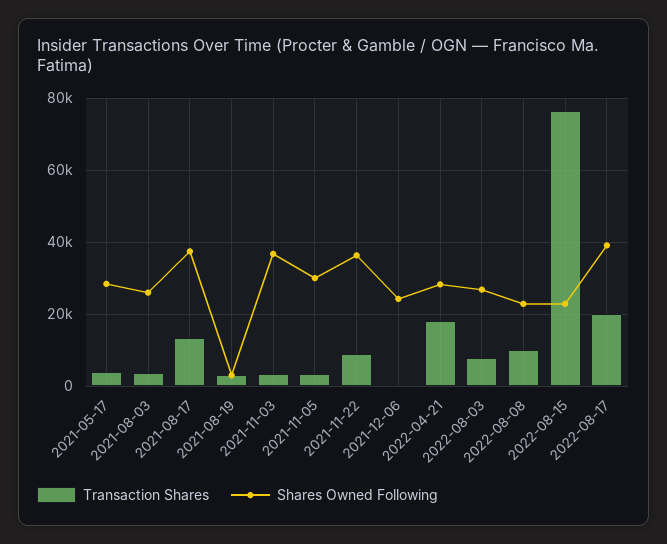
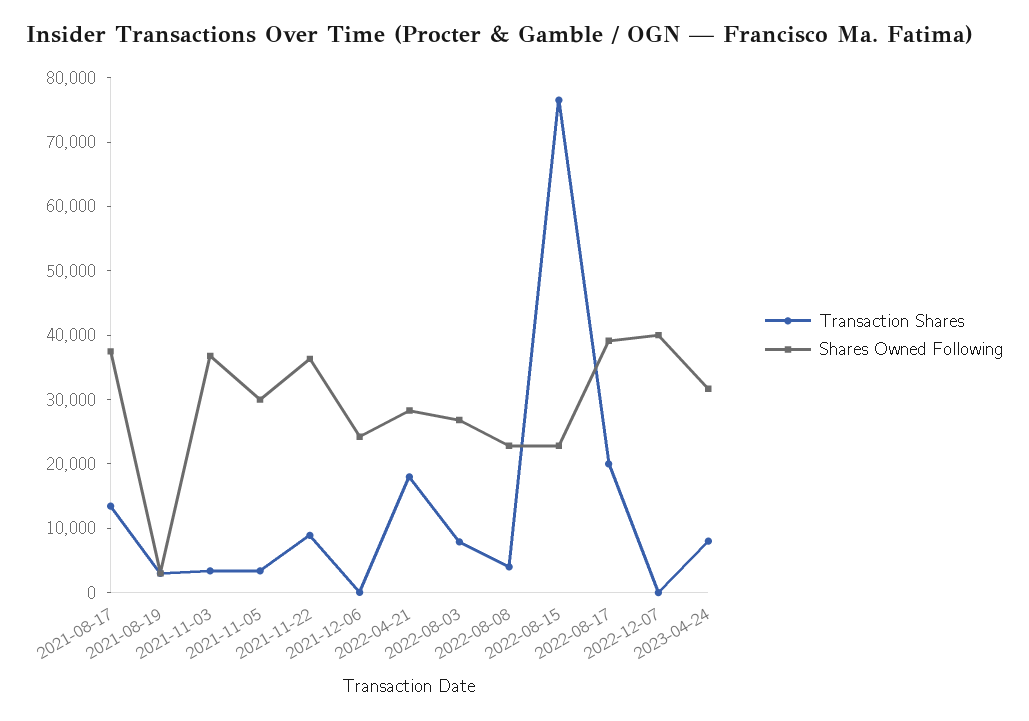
Transaction Shares, 2021-05-17: 4000 -> none
Shares Owned Following, 2021-05-17: 28000 -> none
Transaction Shares, 2021-08-03: 4000 -> none
Shares Owned Following, 2021-08-03: 26000 -> none
Transaction Shares, 2022-08-08: 10000 -> 4000
Transaction Shares, 2022-12-07: none -> 0
Shares Owned Following, 2022-12-07: none -> 40000
Transaction Shares, 2023-04-24: none -> 8000
Shares Owned Following, 2023-04-24: none -> 32000

